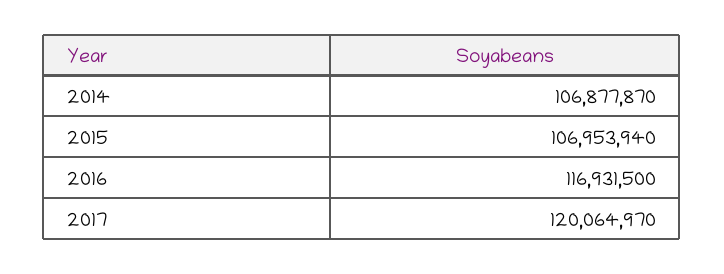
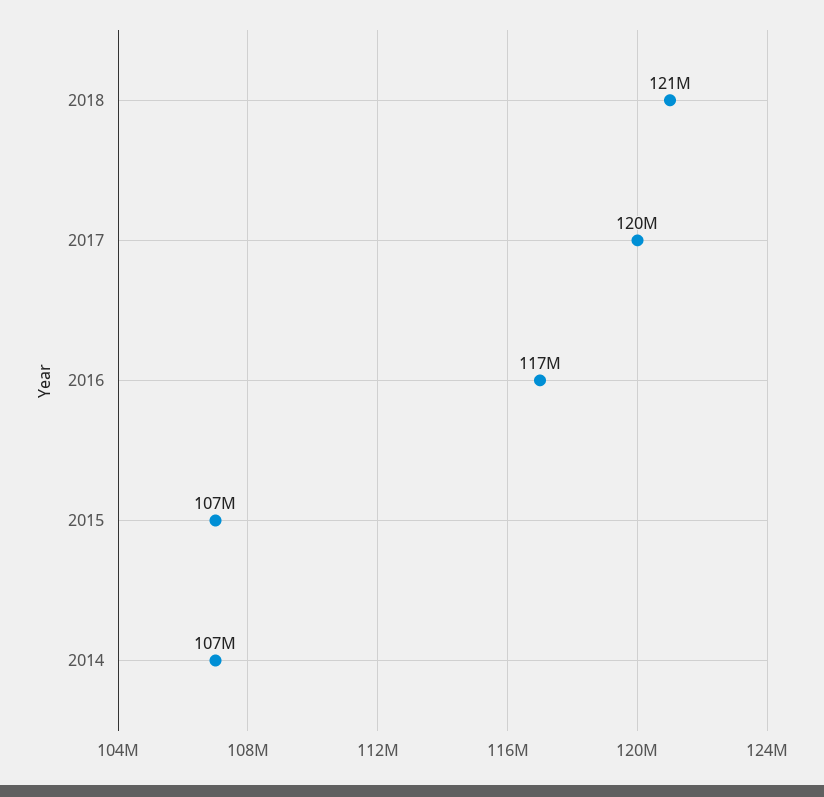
2018: none -> 121000000

